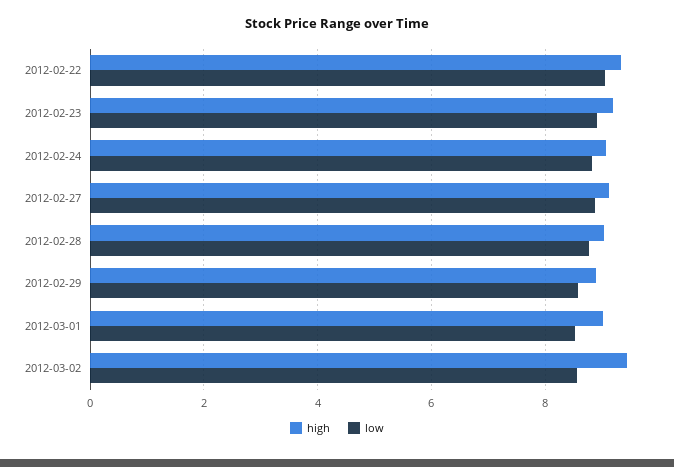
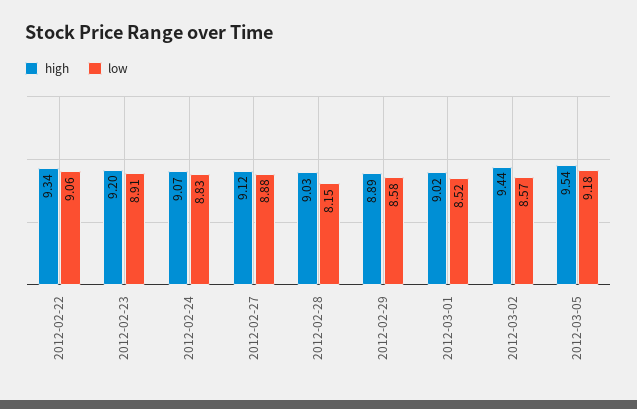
low, 2012-02-28: 8.8 -> 8.15
high, 2012-03-05: none -> 9.54
low, 2012-03-05: none -> 9.18

